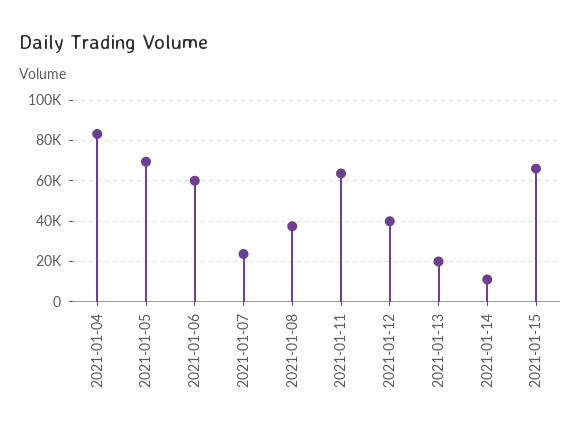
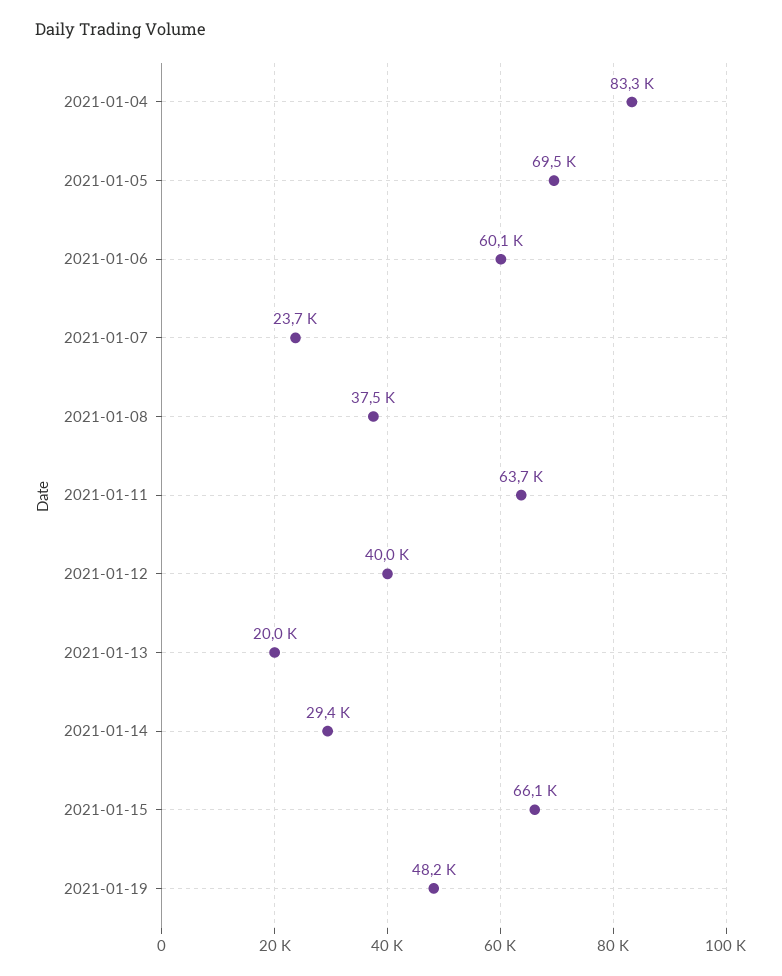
2021-01-14: 10000 -> 29400
2021-01-19: none -> 48200

